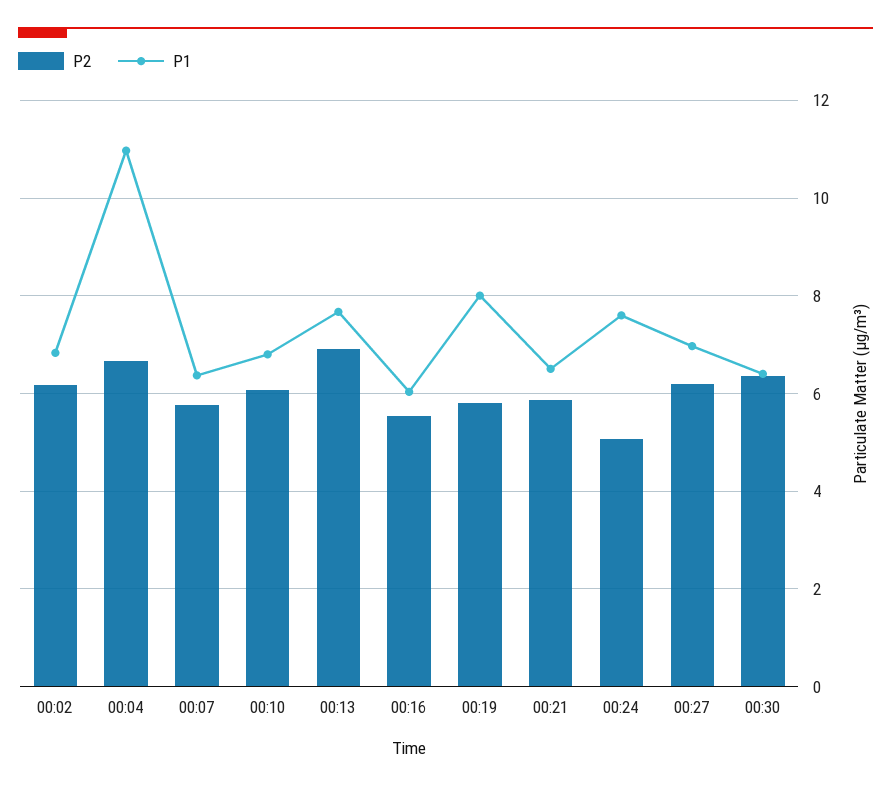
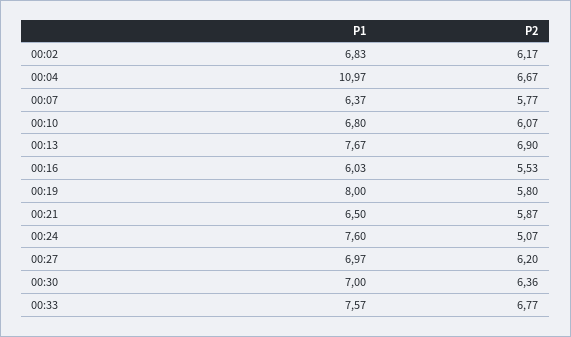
P1, 00:30: 6.4 -> 7
P1, 00:33: none -> 7.57
P2, 00:33: none -> 6.77

